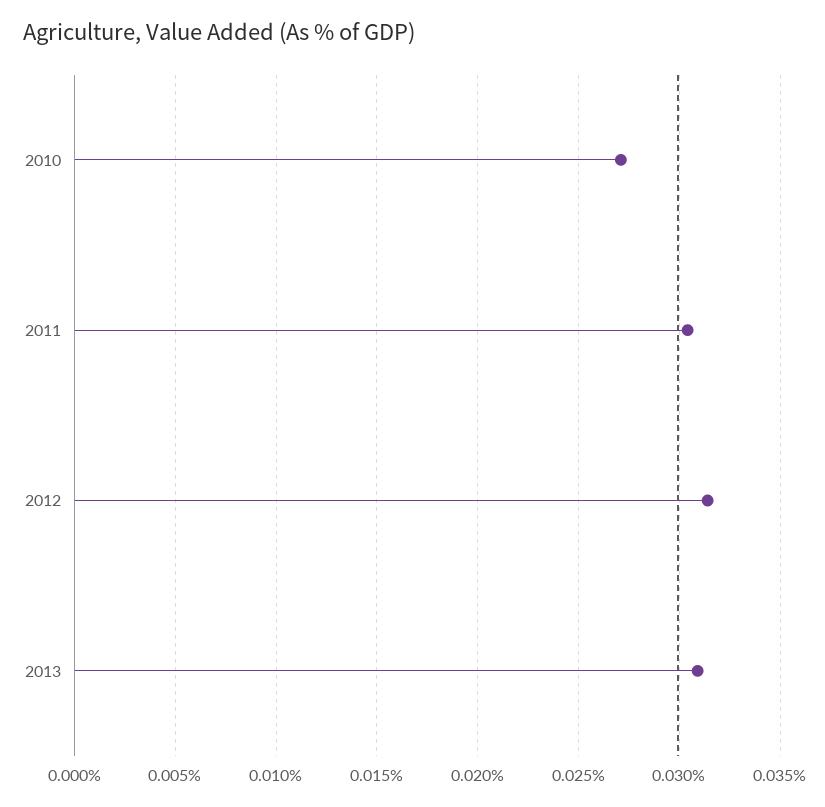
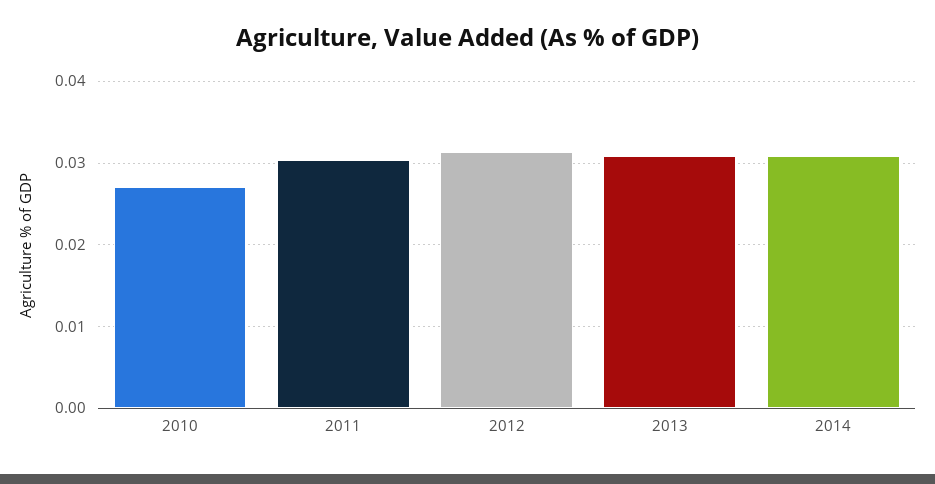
2014: none -> 0.031

